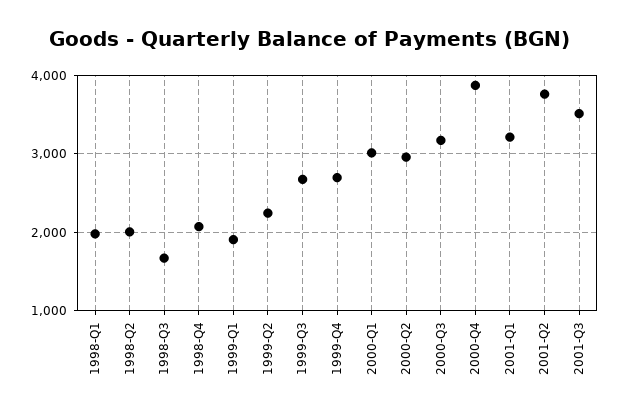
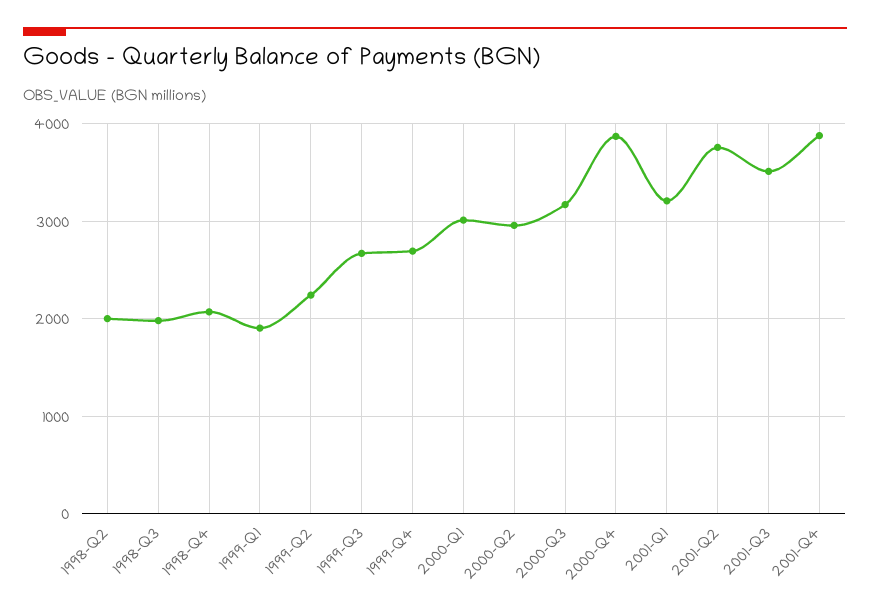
1998-Q1: 2000 -> none
1998-Q3: 1700 -> 2000
2001-Q4: none -> 3900

